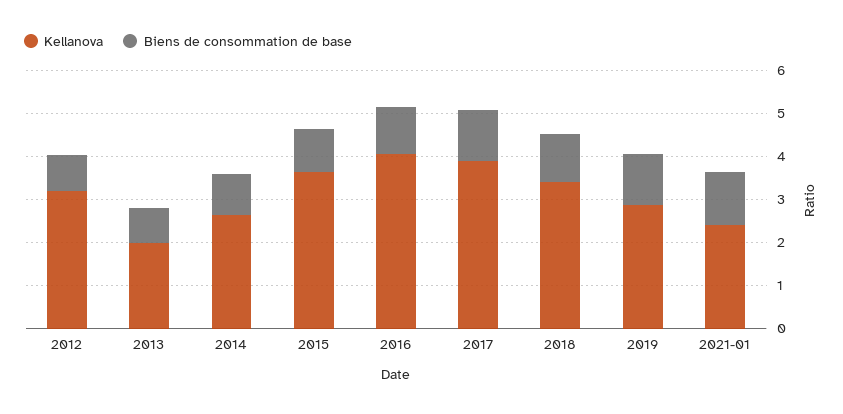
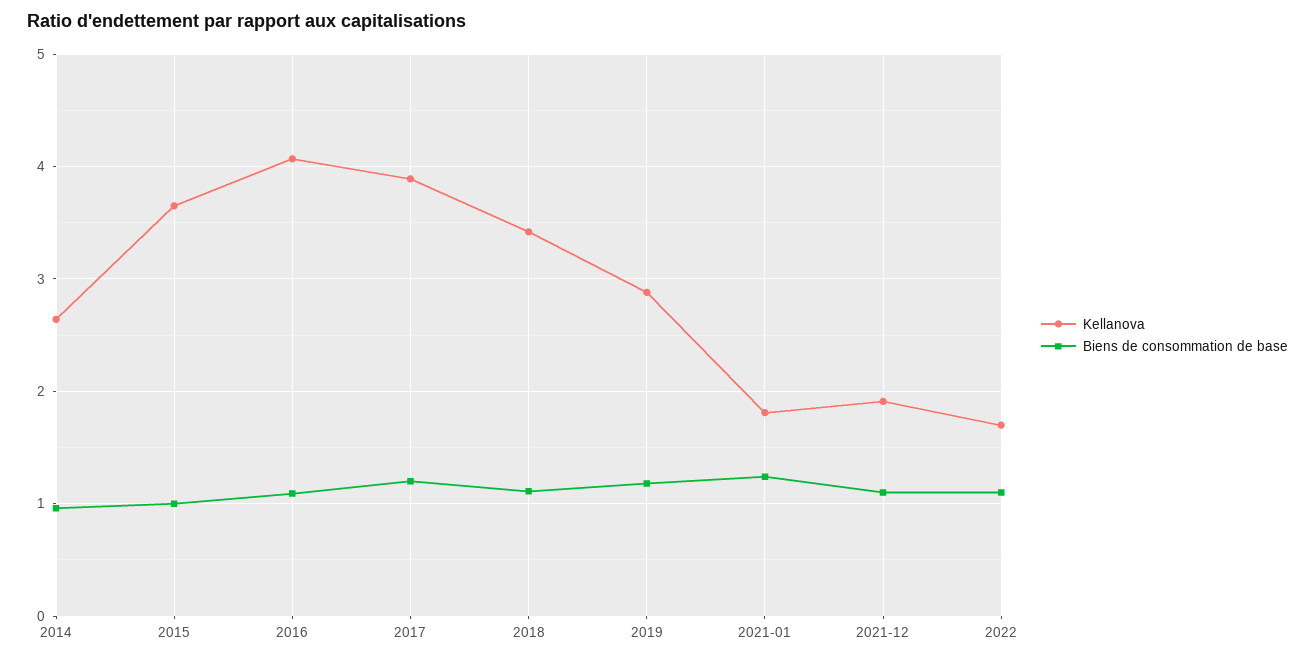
Kellanova, 2012: 3.2 -> none
Biens de consommation de base, 2012: 0.8 -> none
Kellanova, 2013: 2 -> none
Biens de consommation de base, 2013: 0.8 -> none
Kellanova, 2021-01: 2.4 -> 1.8
Kellanova, 2021-12: none -> 1.9
Biens de consommation de base, 2021-12: none -> 1.1
Kellanova, 2022: none -> 1.7
Biens de consommation de base, 2022: none -> 1.1

